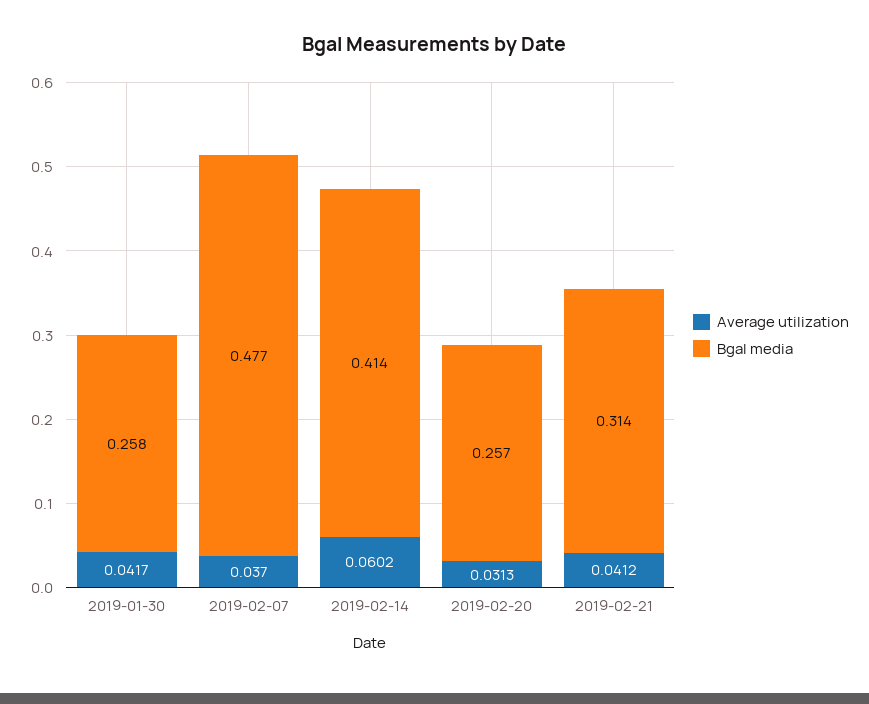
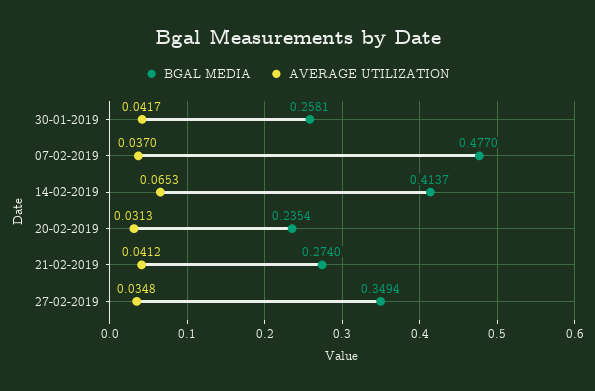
Average utilization, 2019-02-14: 0.0602 -> 0.0653
Bgal media, 2019-02-20: 0.257 -> 0.2354
Bgal media, 2019-02-21: 0.314 -> 0.274
Bgal media, 27-02-2019: none -> 0.3494
Average utilization, 27-02-2019: none -> 0.0348

